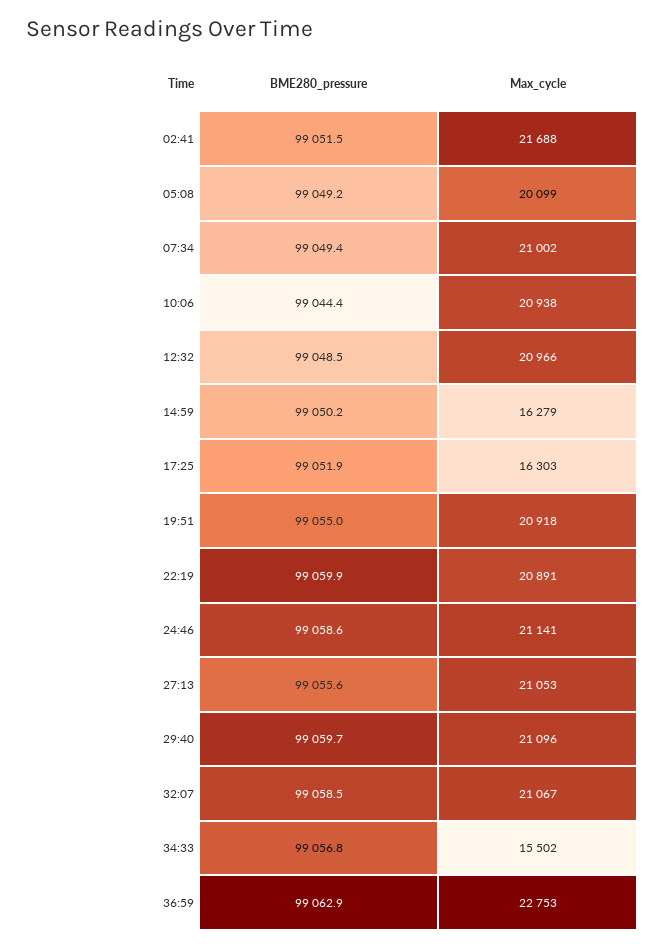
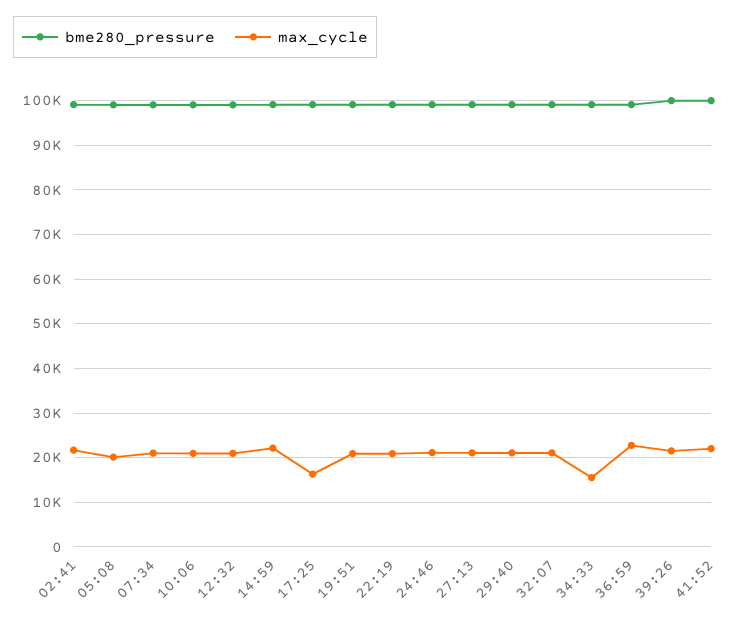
Max_cycle, 14:59: 16279 -> 22000
BME280_pressure, 39:26: none -> 100000
Max_cycle, 39:26: none -> 22000
BME280_pressure, 41:52: none -> 100000
Max_cycle, 41:52: none -> 22000

